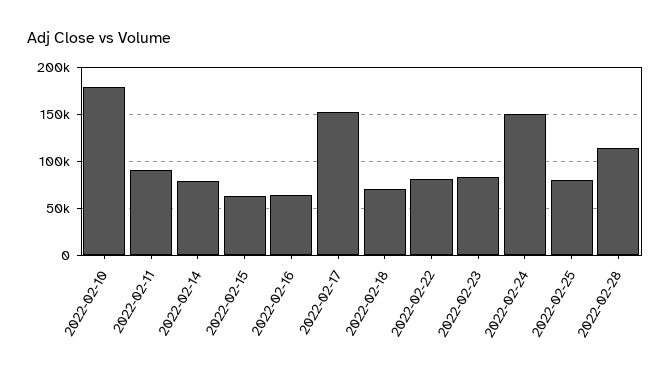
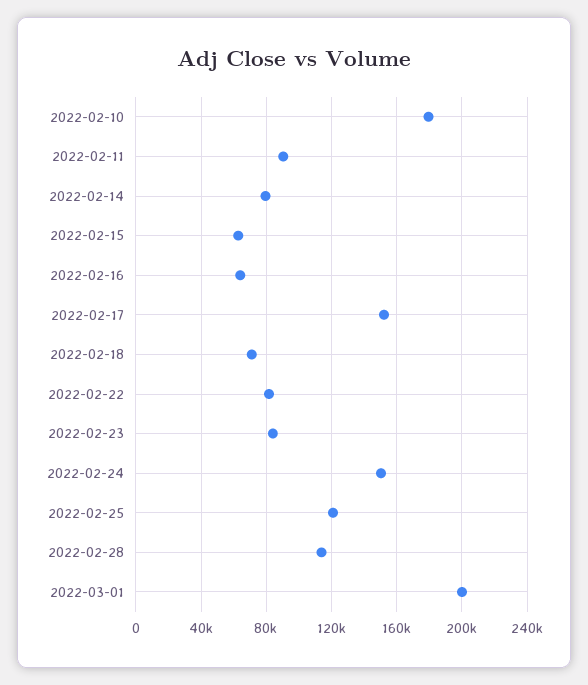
2022-02-25: 80000 -> 120000
2022-03-01: none -> 200000

